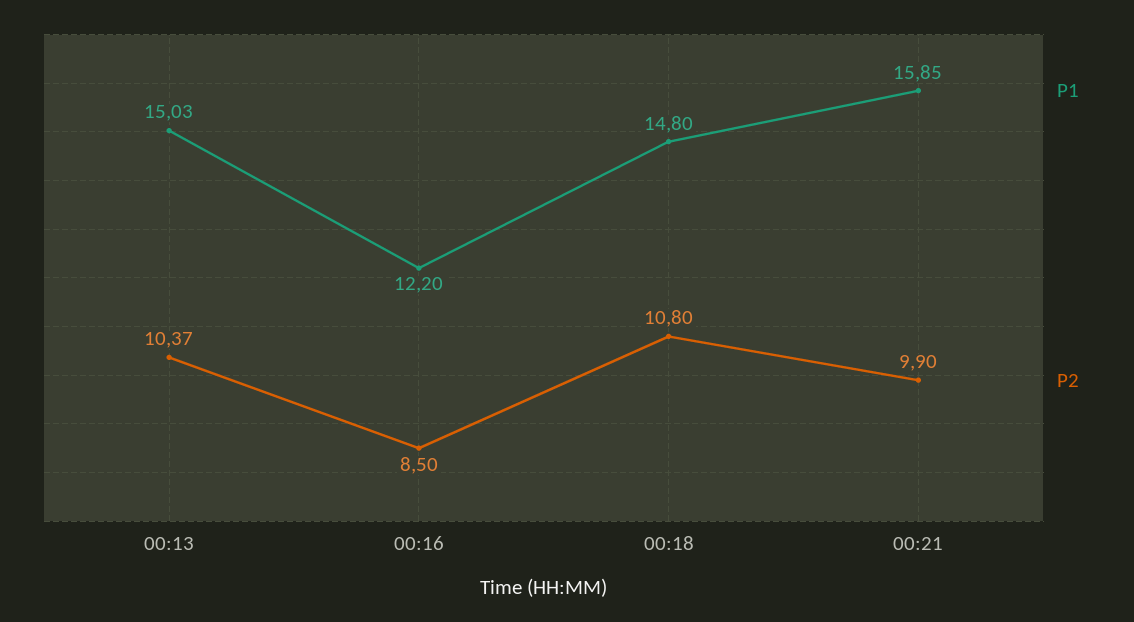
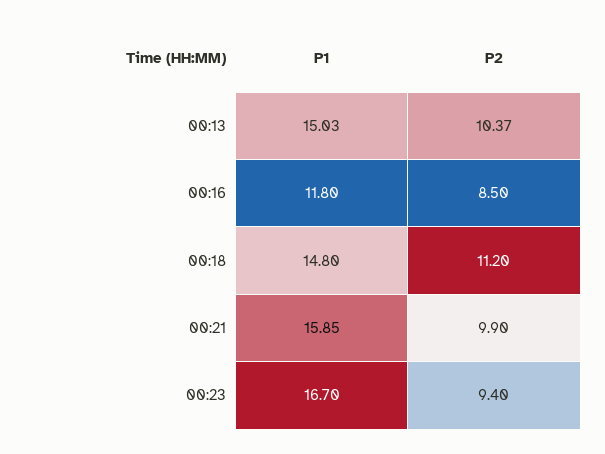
P1, 00:16: 12.2 -> 11.8
P2, 00:18: 10.8 -> 11.2
P1, 00:23: none -> 16.7
P2, 00:23: none -> 9.4

